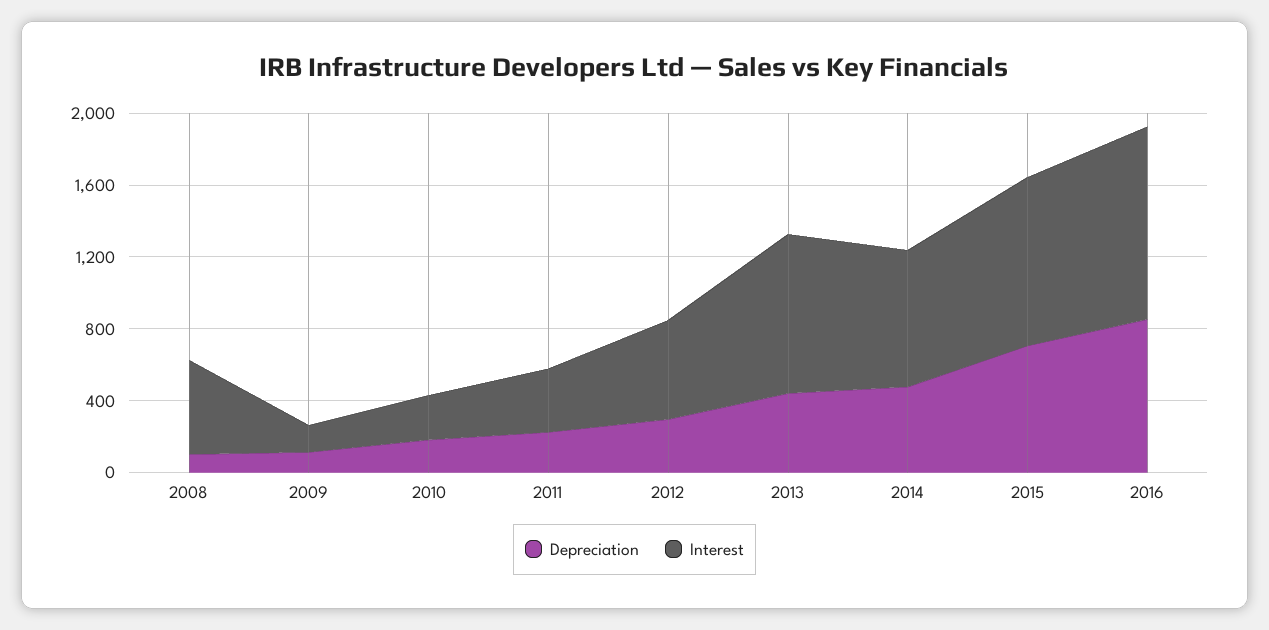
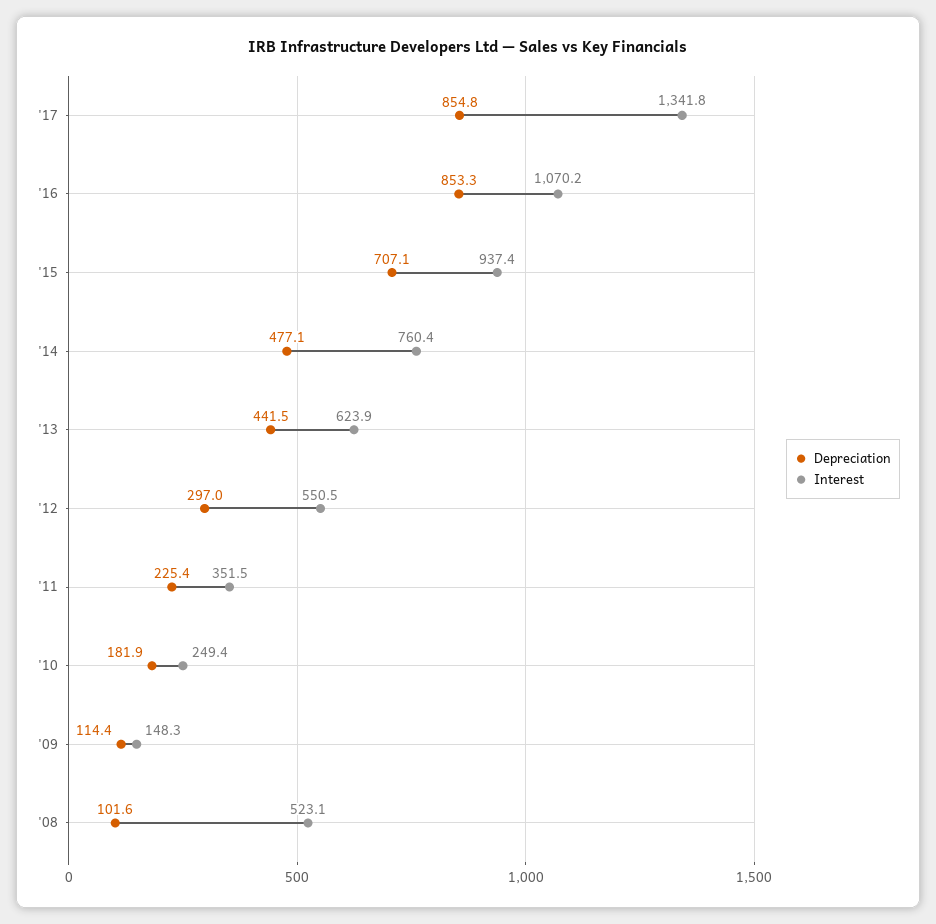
Interest, 2013: 900 -> 623.9
Depreciation, '17: none -> 854.8
Interest, '17: none -> 1341.8

